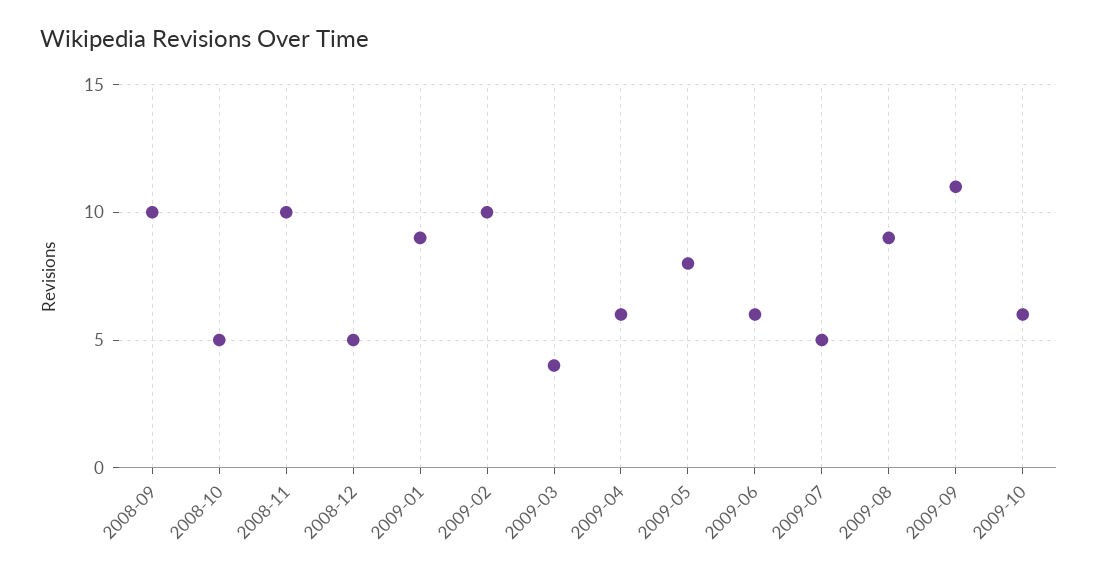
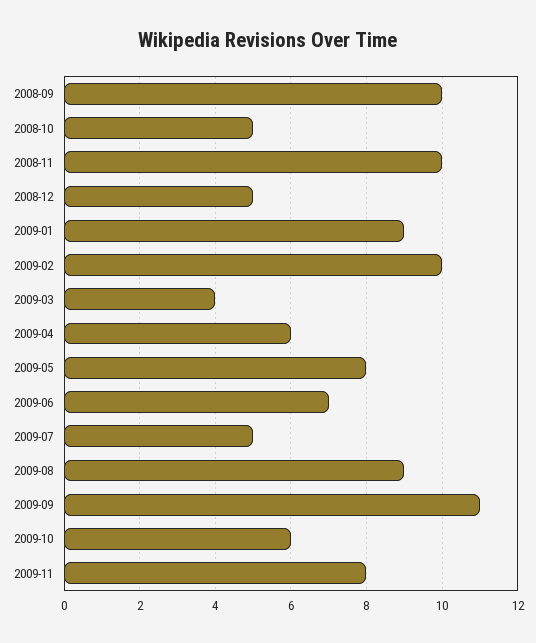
2009-06: 6 -> 7
2009-11: none -> 8

